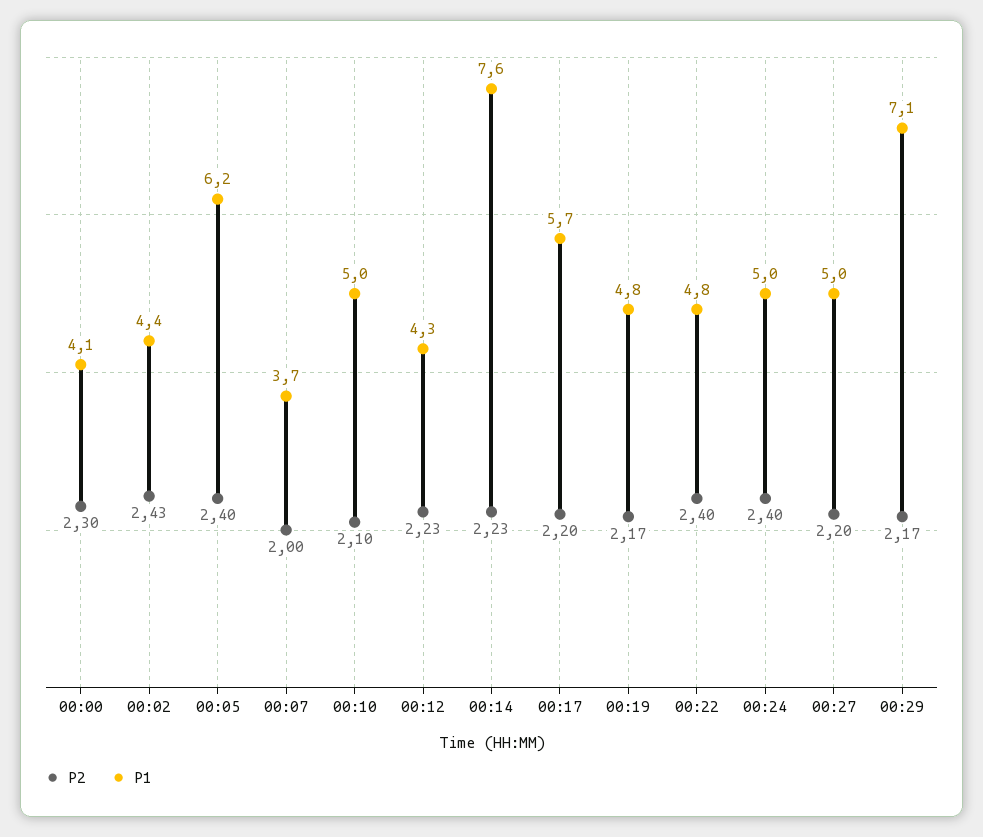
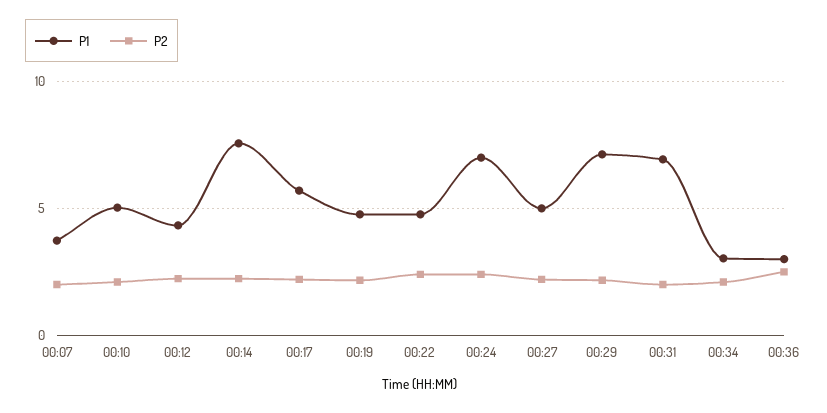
P2, 00:00: 2.3 -> none
P1, 00:00: 4.1 -> none
P2, 00:02: 2.43 -> none
P1, 00:02: 4.4 -> none
P2, 00:05: 2.4 -> none
P1, 00:05: 6.2 -> none
P1, 00:24: 5 -> 7
P1, 00:31: none -> 7
P2, 00:31: none -> 2
P1, 00:34: none -> 3
P2, 00:34: none -> 2
P1, 00:36: none -> 3
P2, 00:36: none -> 2.5

